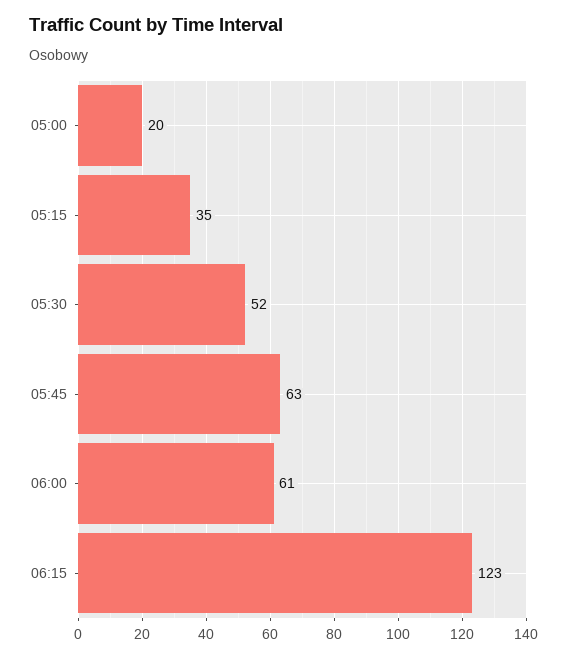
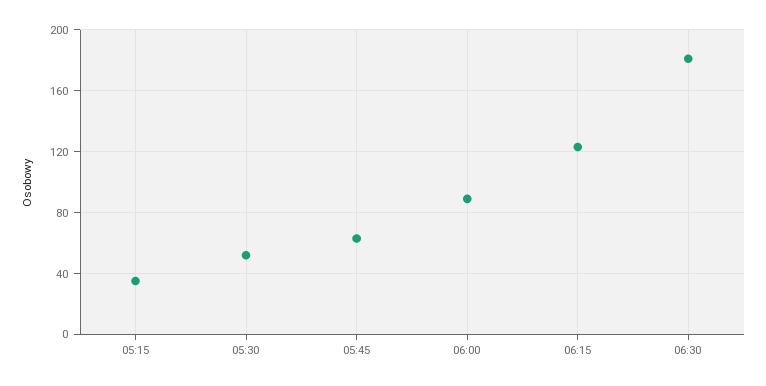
05:00: 20 -> none
06:00: 61 -> 90
06:30: none -> 180

